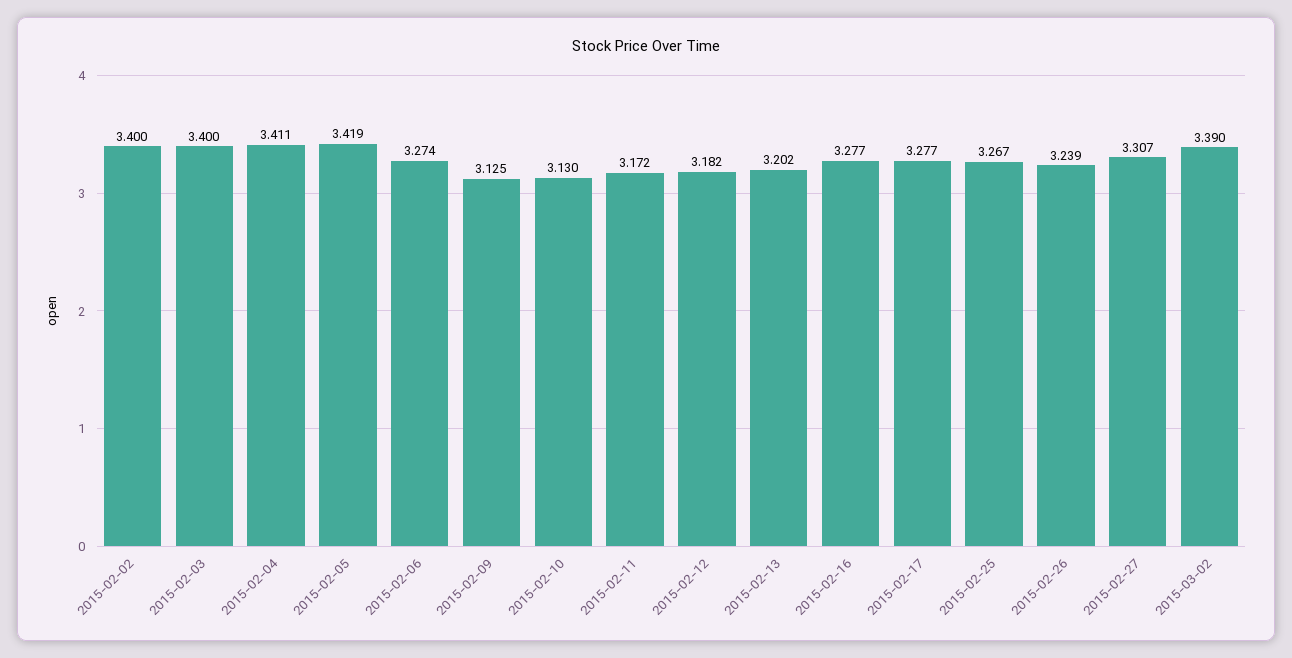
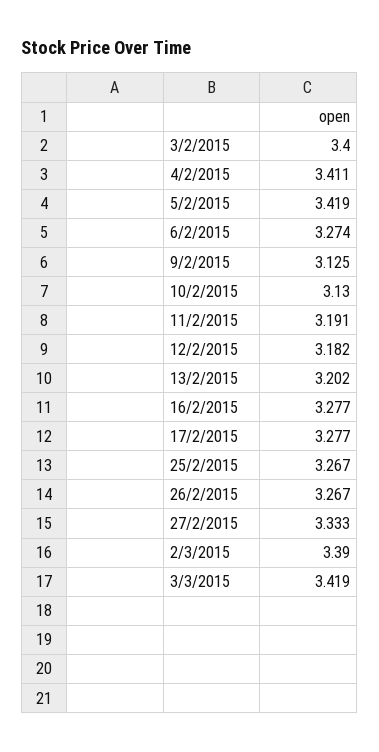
2015-02-02: 3.4 -> none
2015-02-11: 3.172 -> 3.191
2015-02-26: 3.239 -> 3.267
2015-02-27: 3.307 -> 3.333
3/3/2015: none -> 3.419

